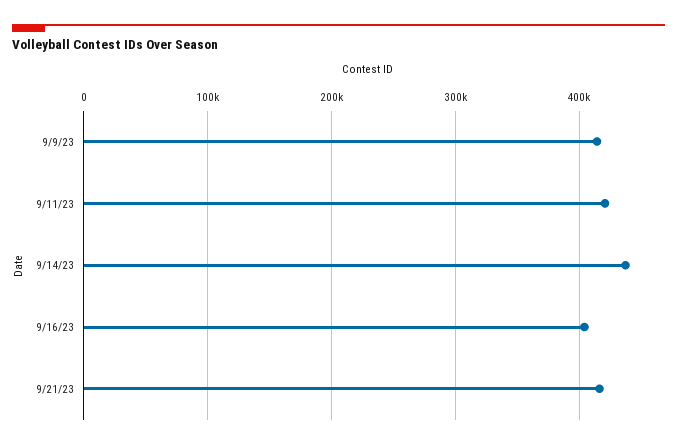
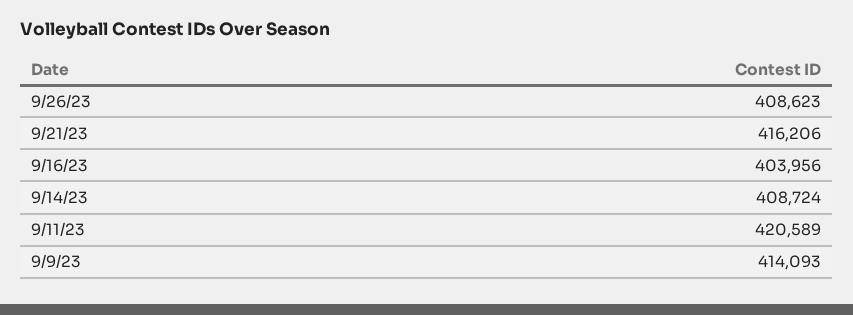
9/14/23: 440000 -> 408724
9/26/23: none -> 408623

